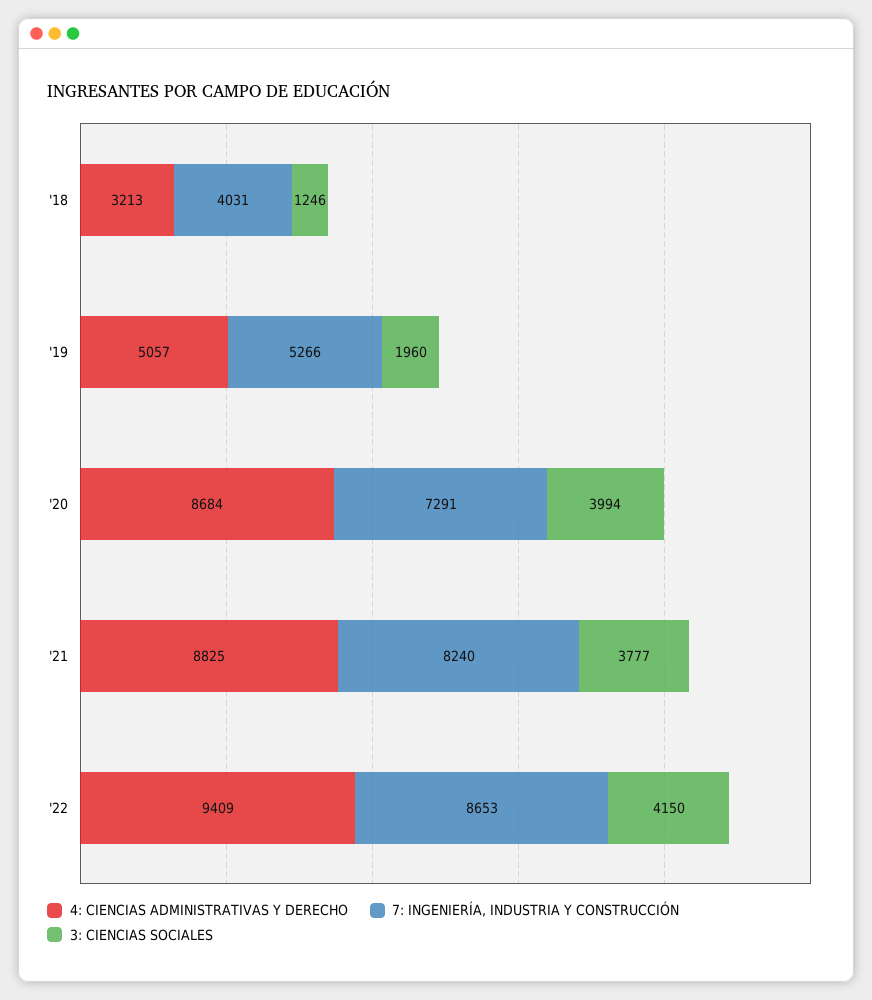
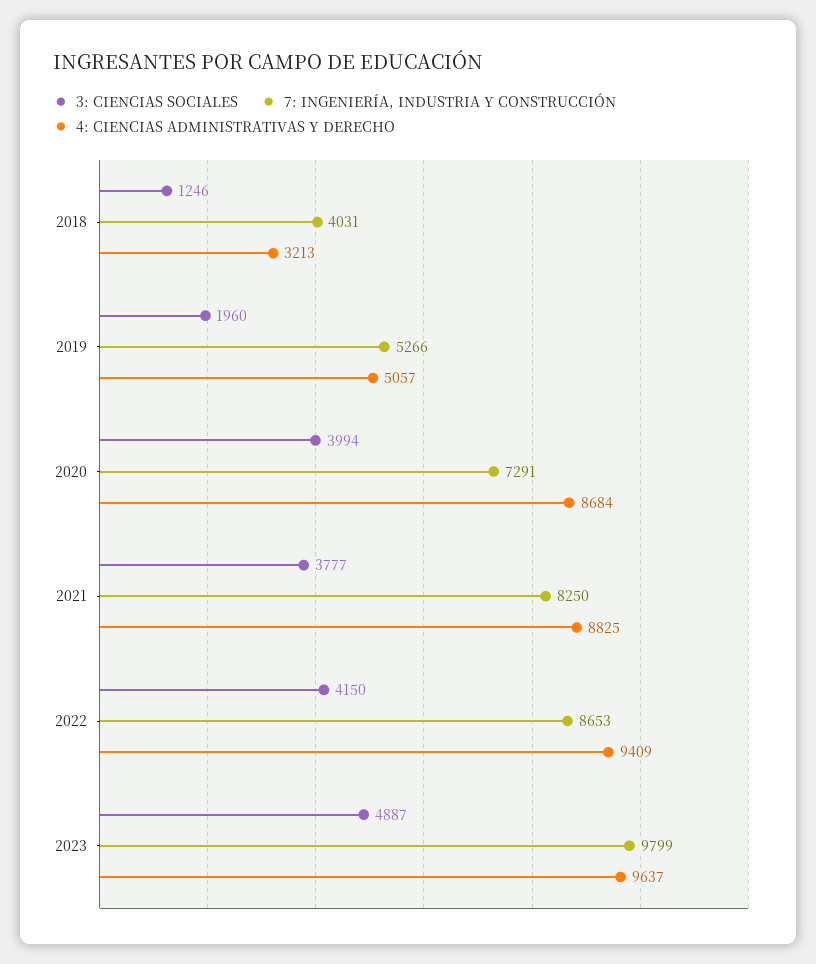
7: INGENIERÍA, INDUSTRIA Y CONSTRUCCIÓN, '21: 8240 -> 8250
3: CIENCIAS SOCIALES, 2023: none -> 4887
7: INGENIERÍA, INDUSTRIA Y CONSTRUCCIÓN, 2023: none -> 9799
4: CIENCIAS ADMINISTRATIVAS Y DERECHO, 2023: none -> 9637

